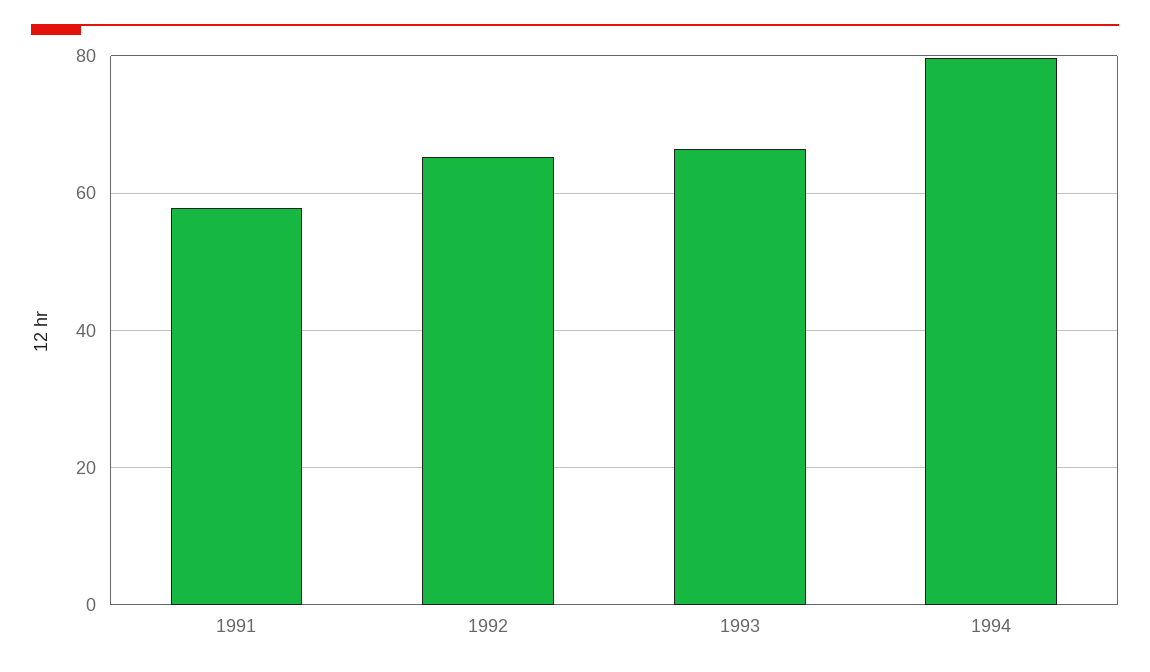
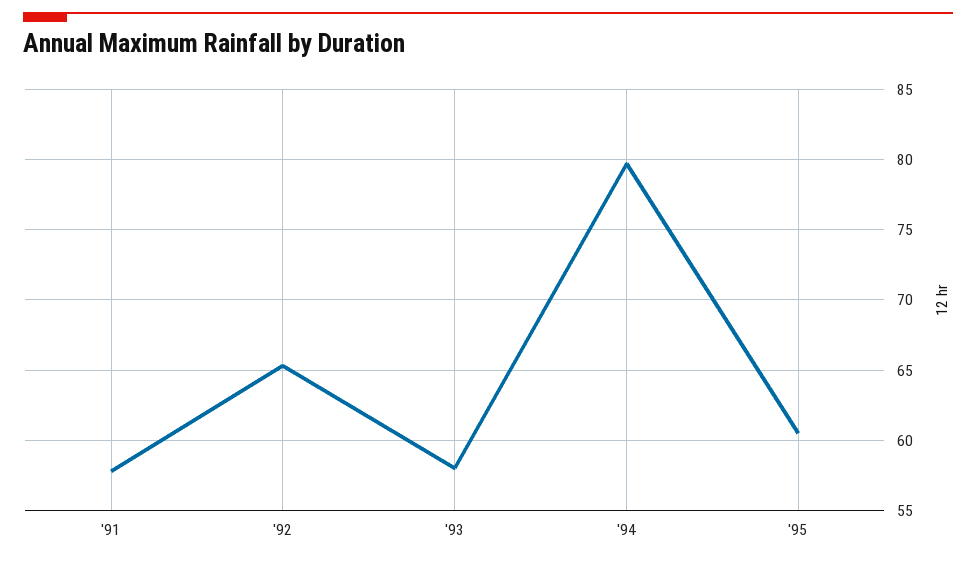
1993: 66 -> 58
'95: none -> 60.5

